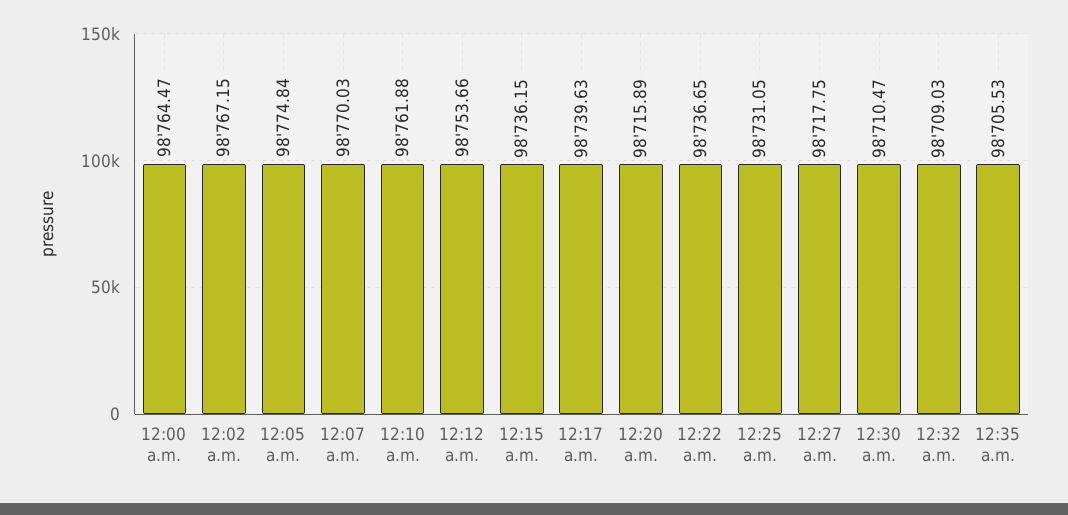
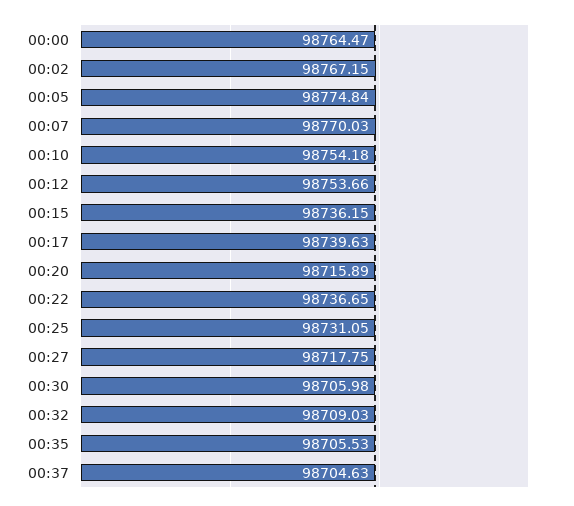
12:10 a.m.: 98761.88 -> 98754.18
12:30 a.m.: 98710.47 -> 98705.98
00:37: none -> 98704.63

